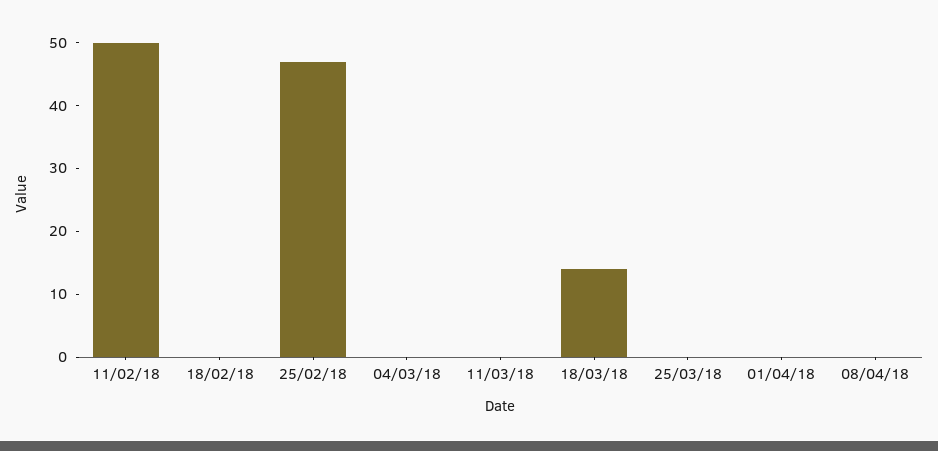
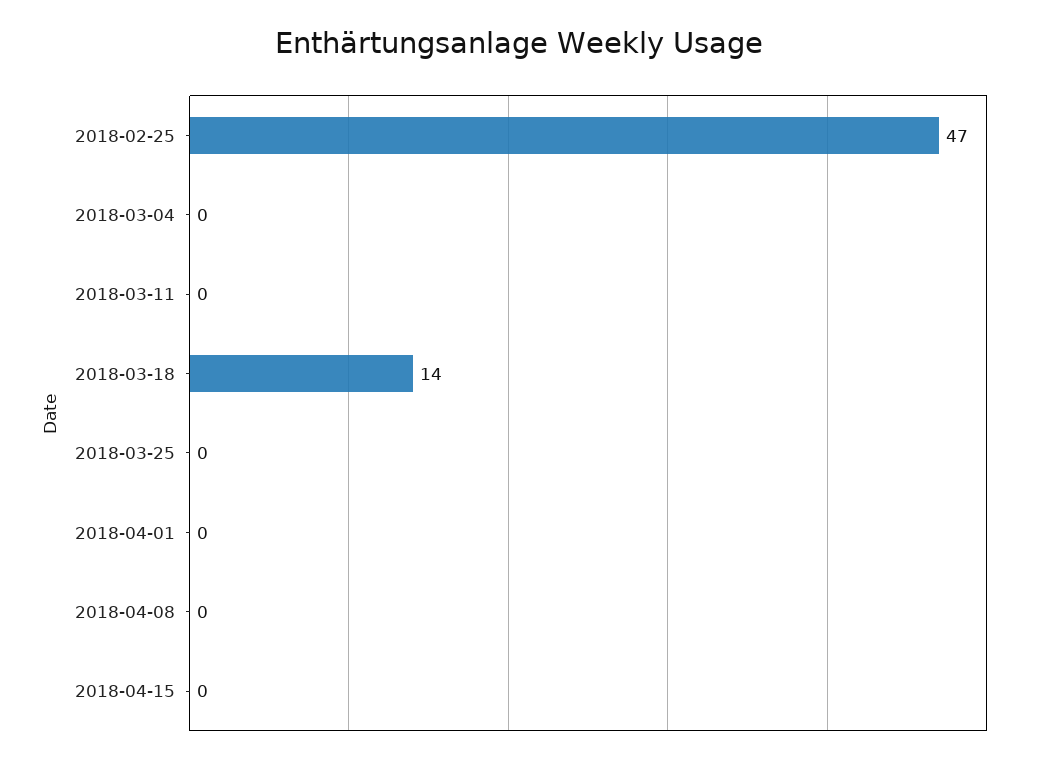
11/02/18: 50 -> none
18/02/18: 0 -> none
2018-04-15: none -> 0

